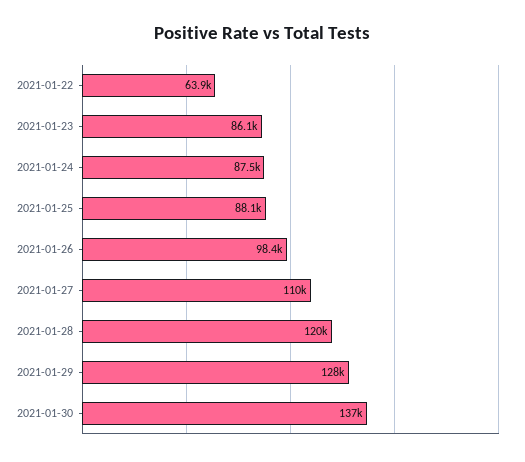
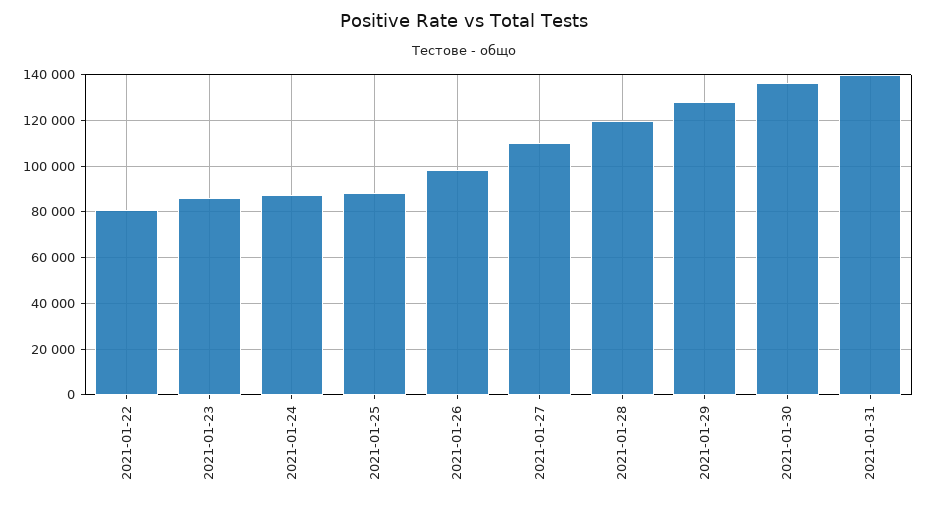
2021-01-22: 63900 -> 80000
2021-01-31: none -> 140000

